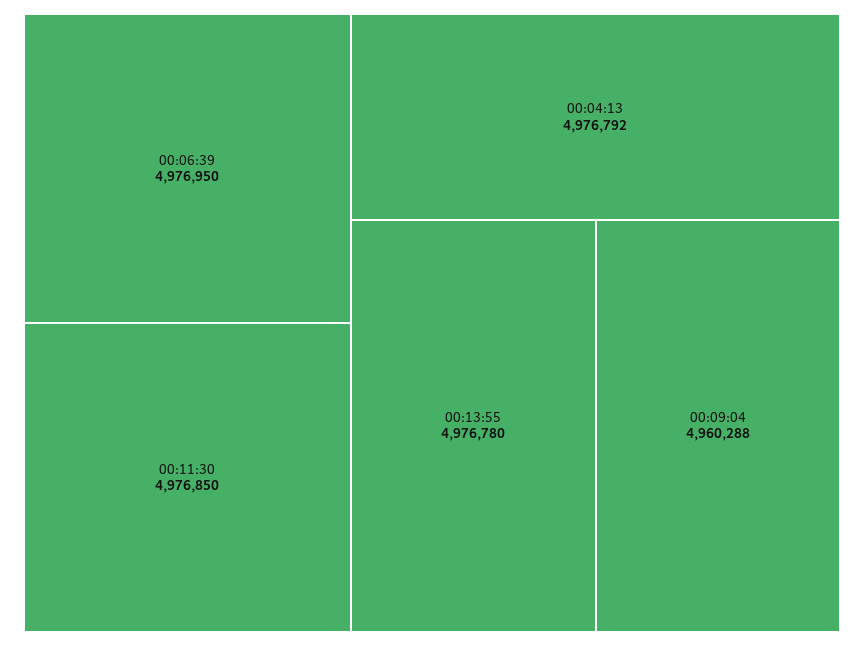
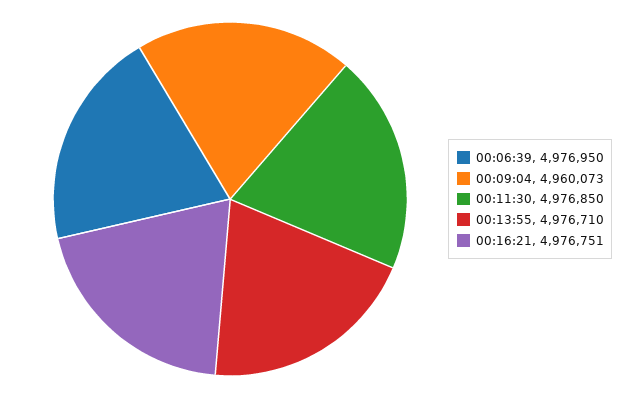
00:04:13: 4976792 -> none
00:13:55: 4976780 -> 4976710
00:09:04: 4960288 -> 4960073
00:16:21: none -> 4976751

